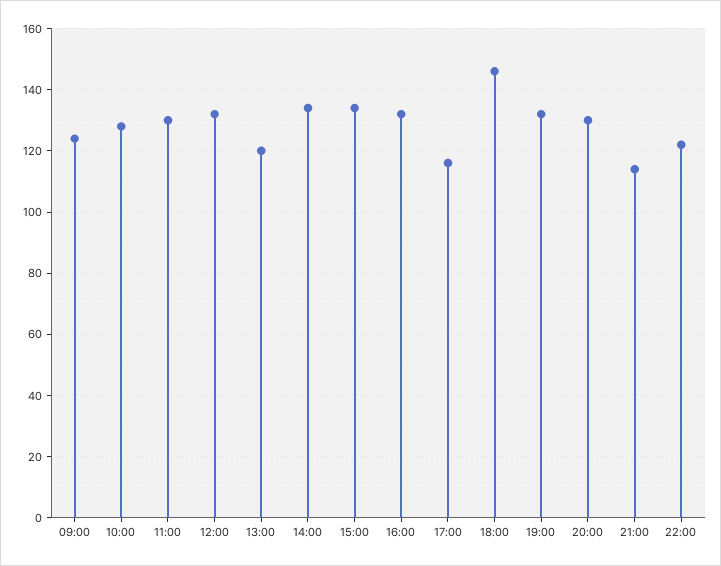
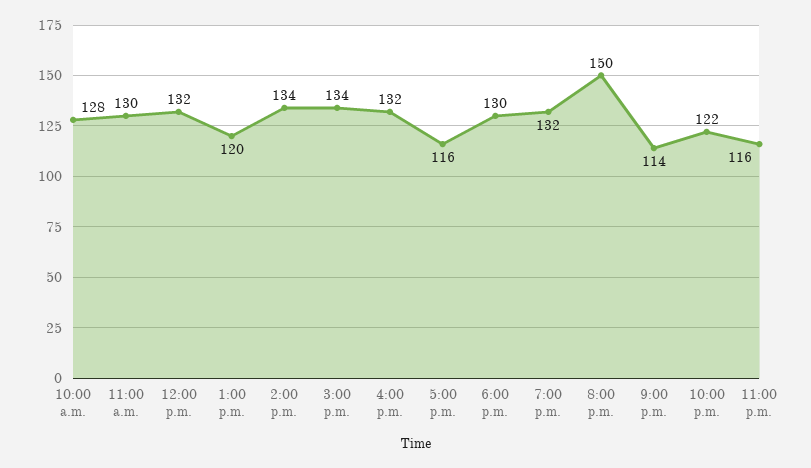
09:00: 125 -> none
18:00: 145 -> 130
20:00: 130 -> 150
11:00 p.m.: none -> 116

